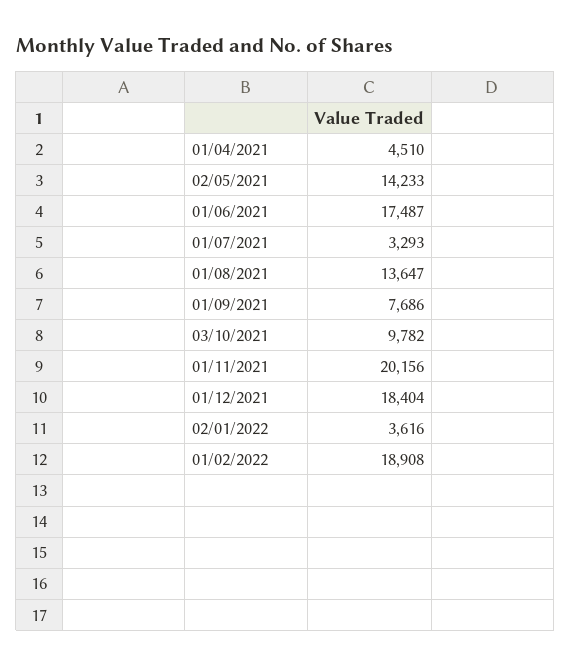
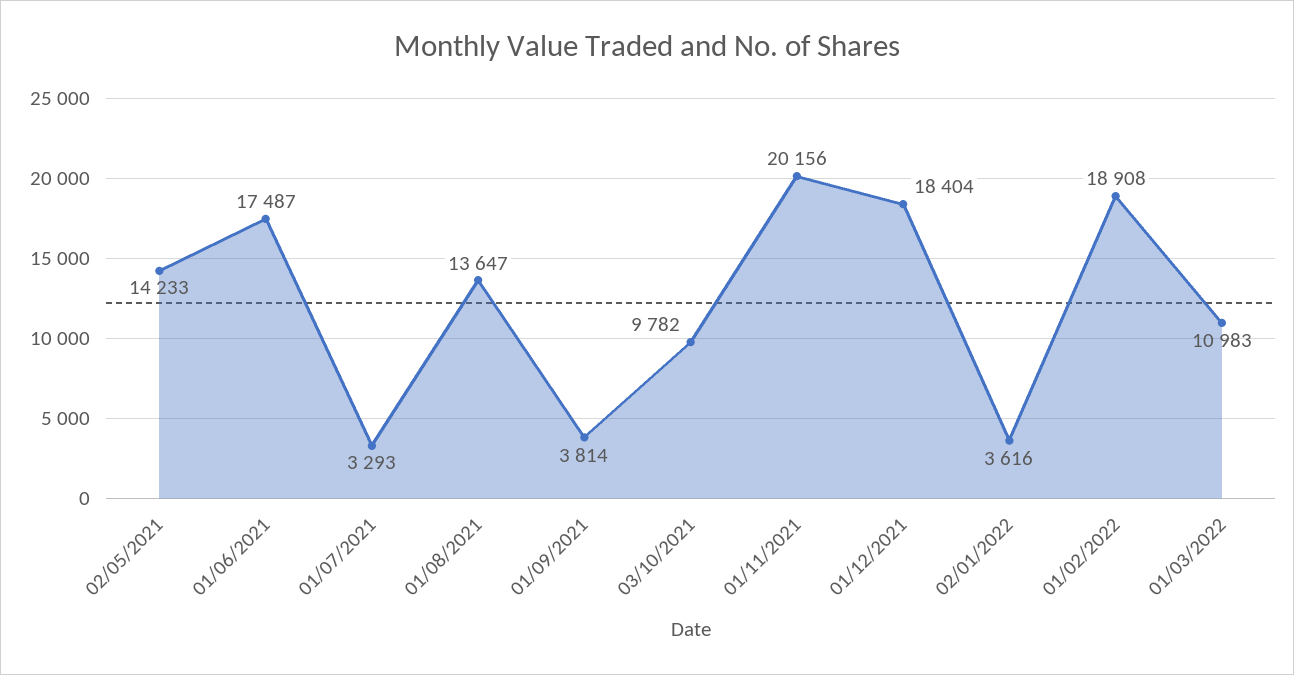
01/04/2021: 4510 -> none
01/09/2021: 7686 -> 3814
01/03/2022: none -> 10983

